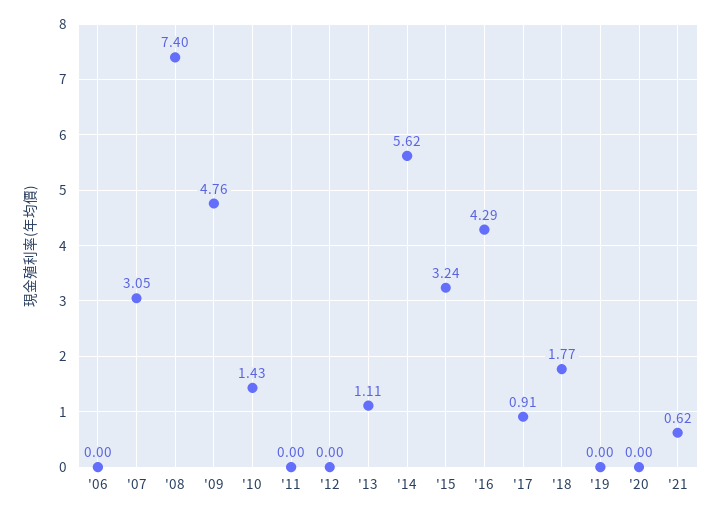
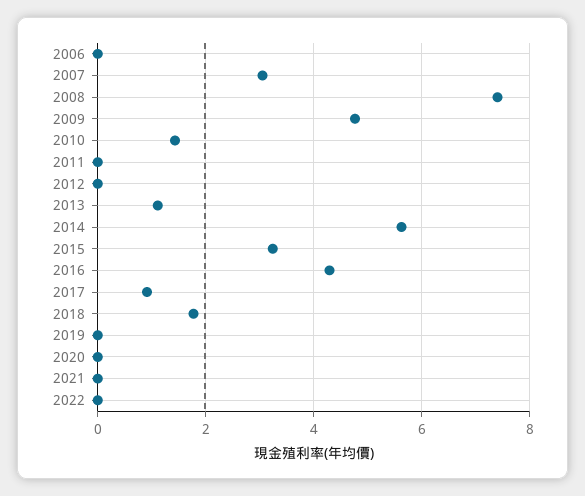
'21: 0.62 -> 0
2022: none -> 0

